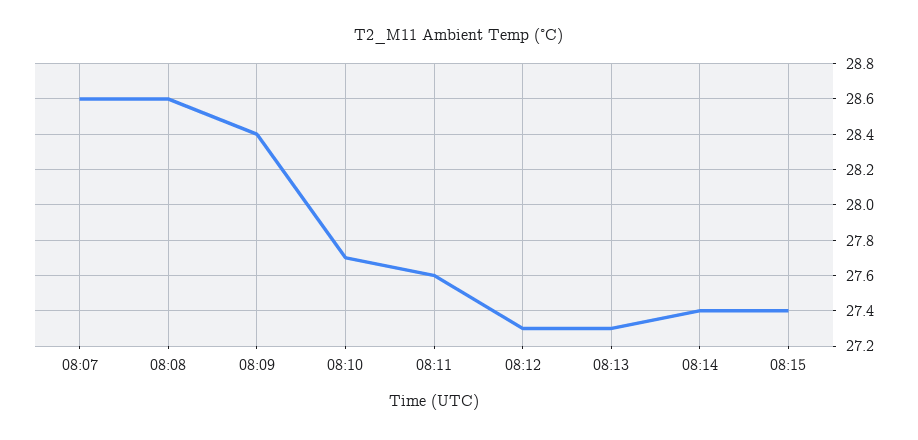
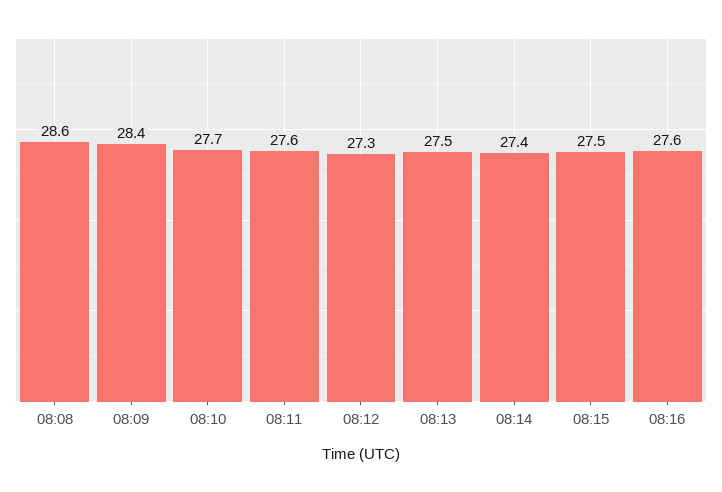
08:07: 28.6 -> none
08:13: 27.3 -> 27.5
08:15: 27.4 -> 27.5
08:16: none -> 27.6

